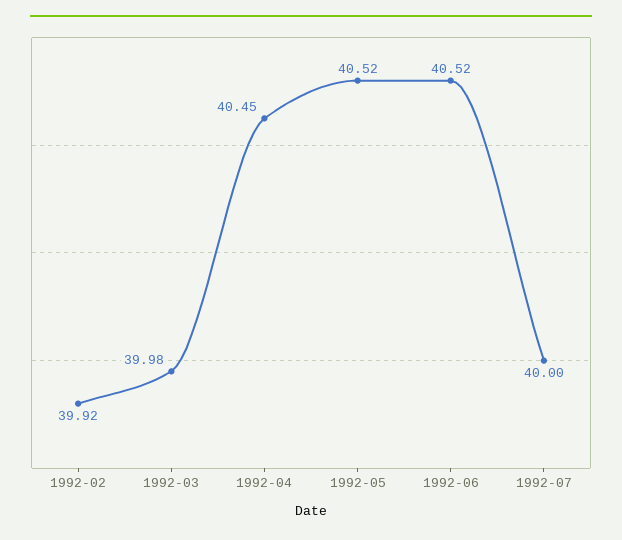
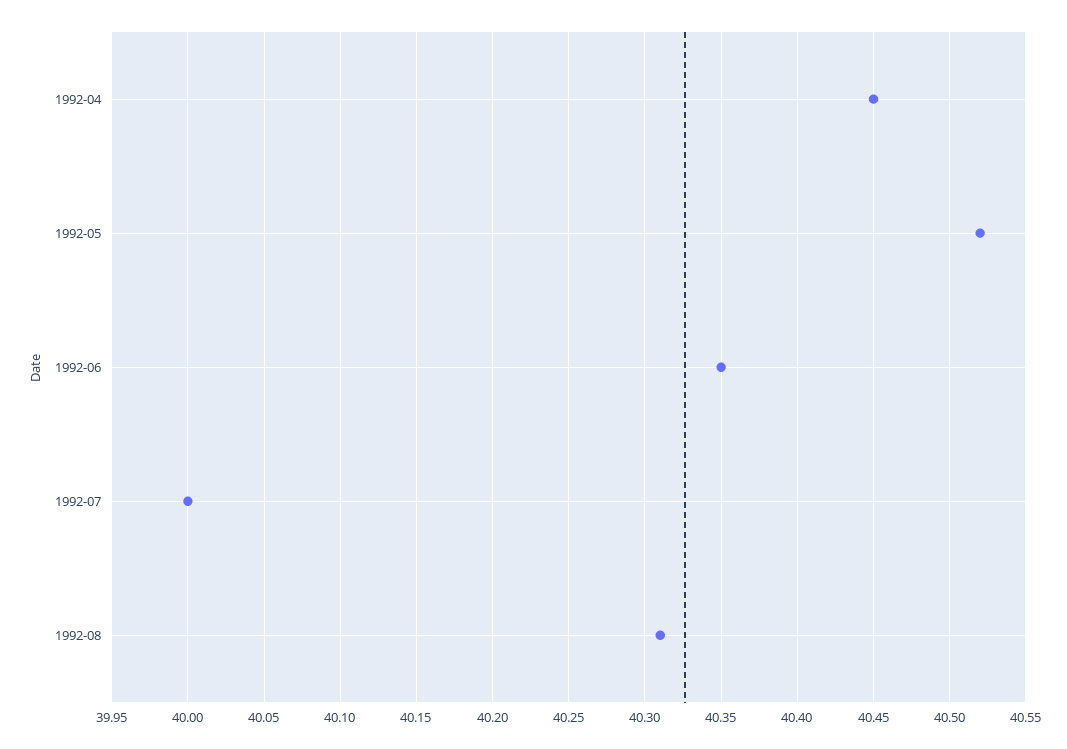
1992-02: 39.92 -> none
1992-03: 39.98 -> none
1992-06: 40.52 -> 40.35
1992-08: none -> 40.31

